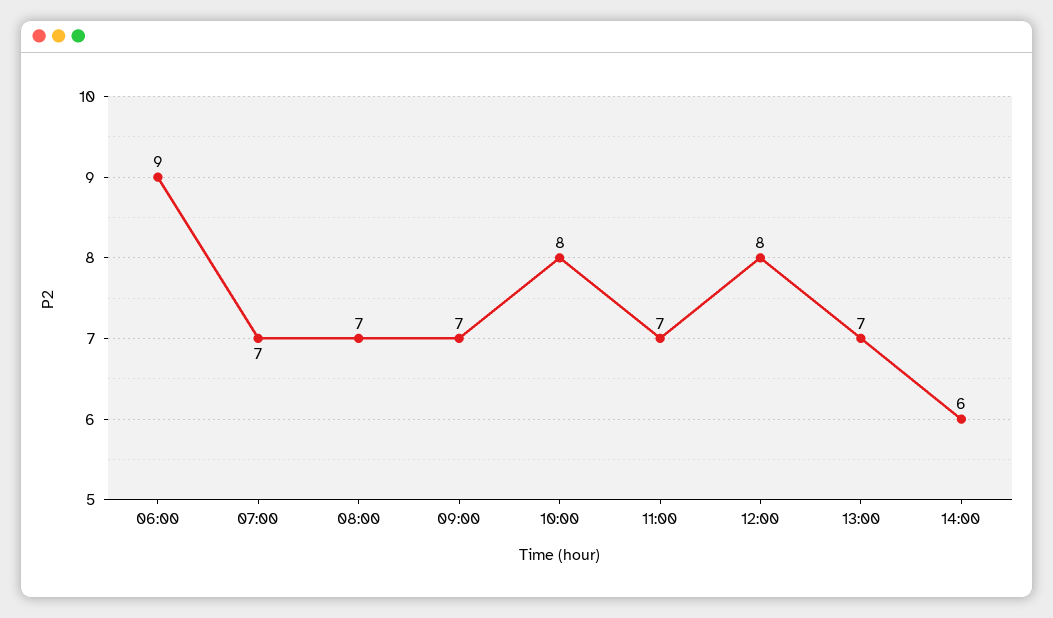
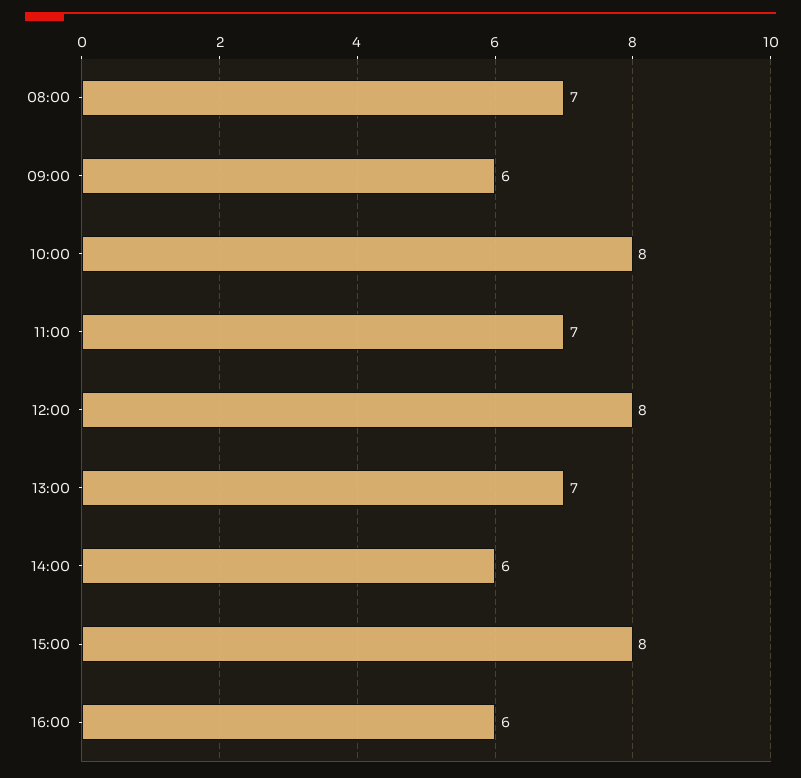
06:00: 9 -> none
07:00: 7 -> none
09:00: 7 -> 6
15:00: none -> 8
16:00: none -> 6

